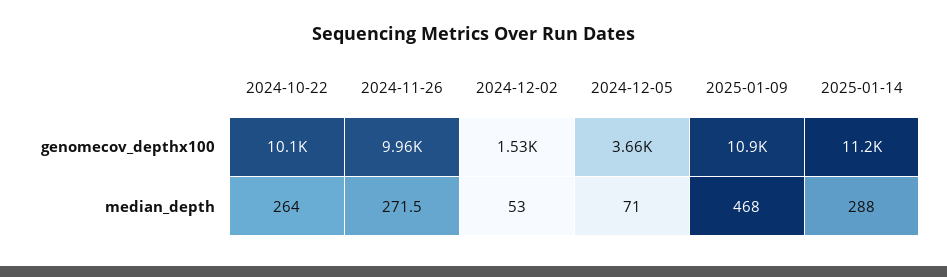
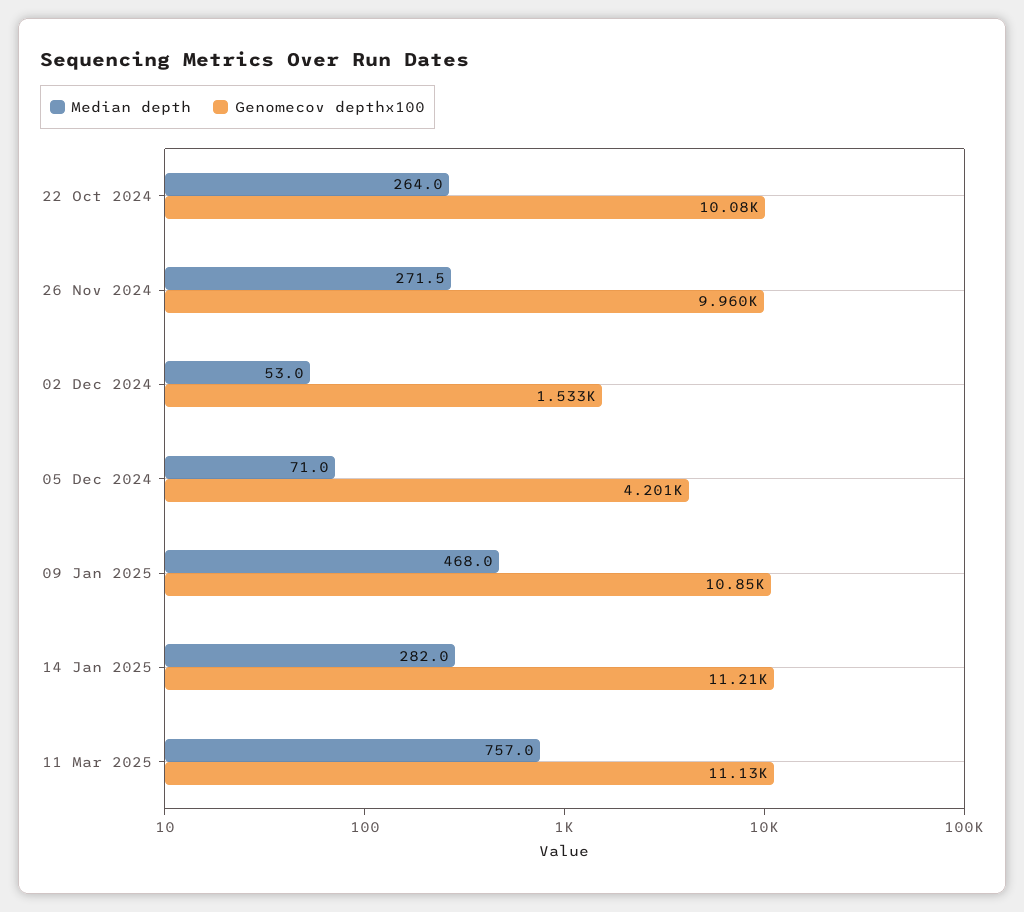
genomecov_depthx100, 2024-12-05: 3660 -> 4201
median_depth, 2025-01-14: 288 -> 282
median_depth, 11 Mar 2025: none -> 757
genomecov_depthx100, 11 Mar 2025: none -> 11130

